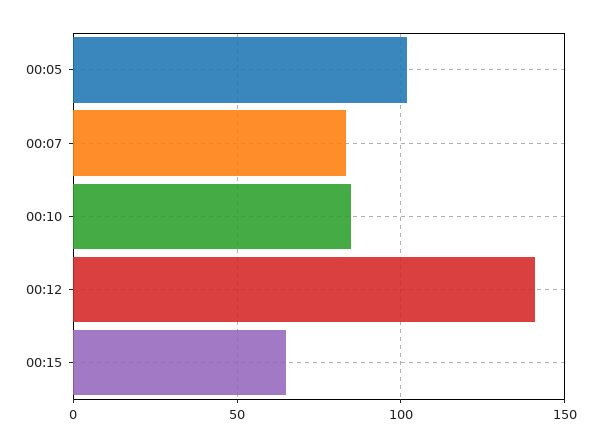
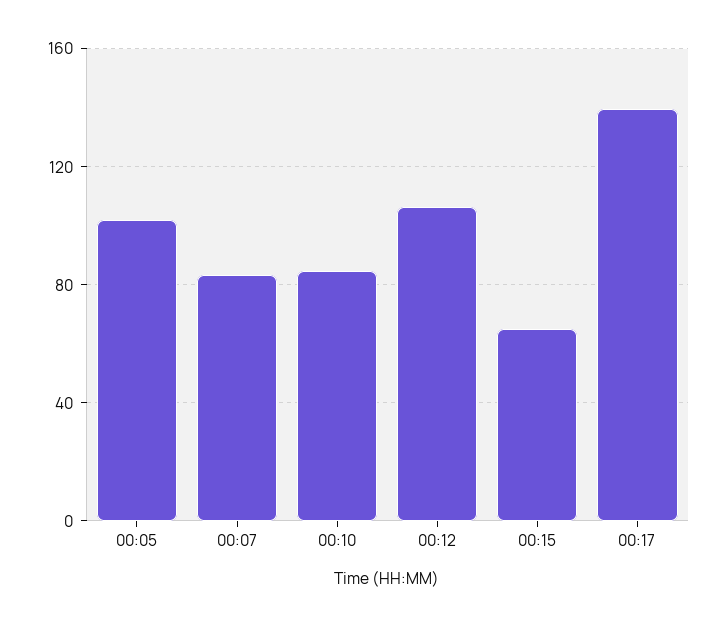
00:12: 140 -> 105
00:17: none -> 140

